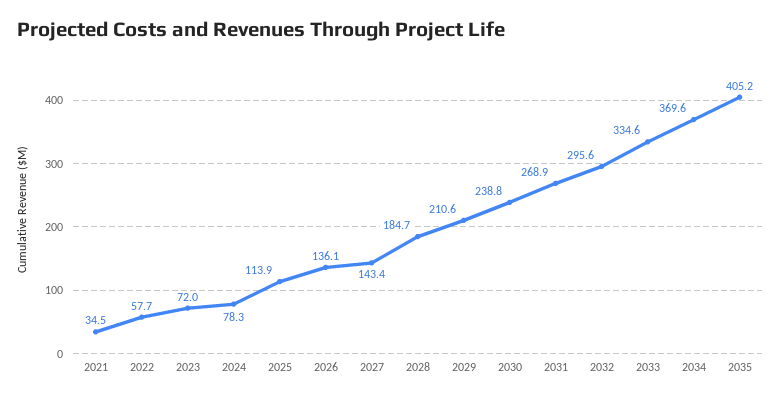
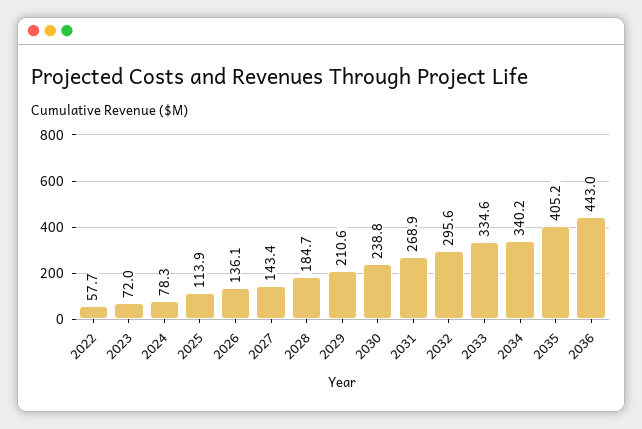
2021: 34.5 -> none
2034: 369.6 -> 340.2
2036: none -> 443

